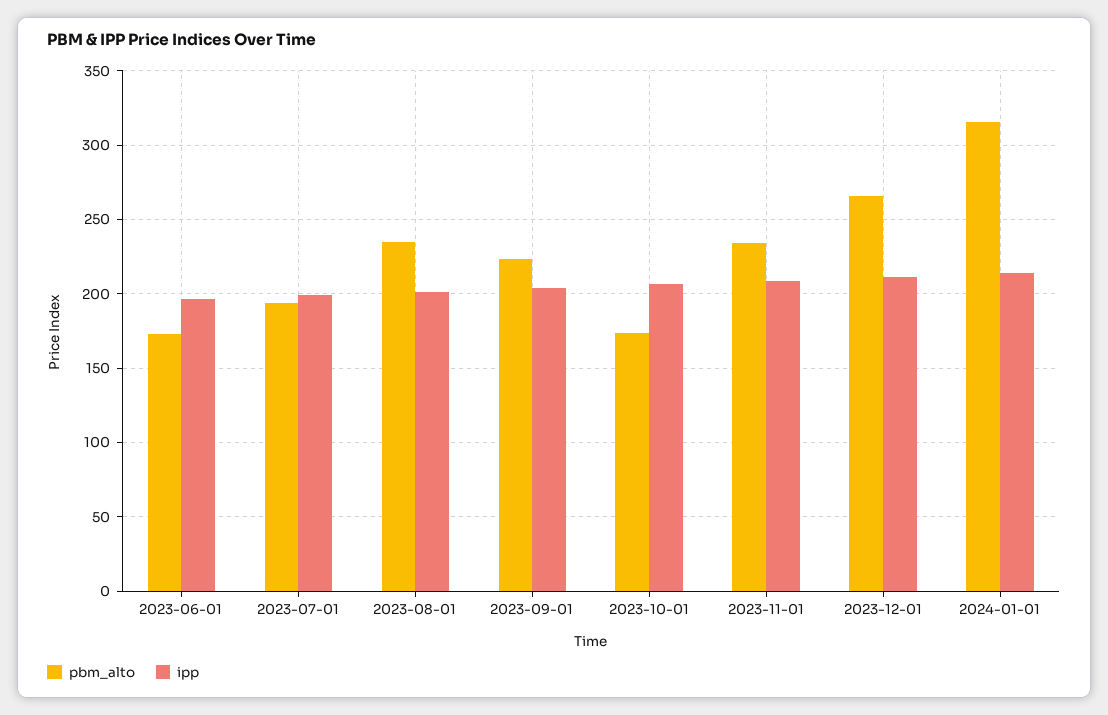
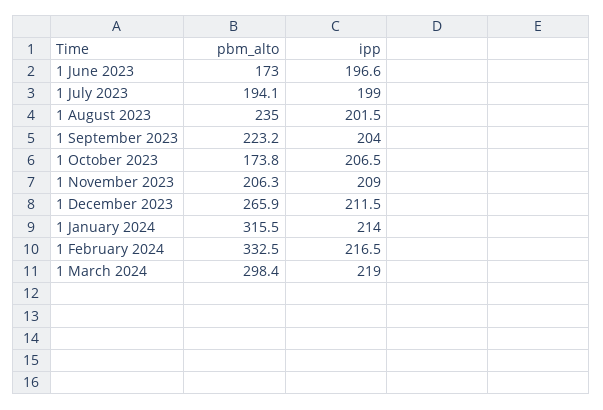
pbm_alto, 2023-11-01: 235 -> 206.3
pbm_alto, 1 February 2024: none -> 332.5
ipp, 1 February 2024: none -> 216.5
pbm_alto, 1 March 2024: none -> 298.4
ipp, 1 March 2024: none -> 219

